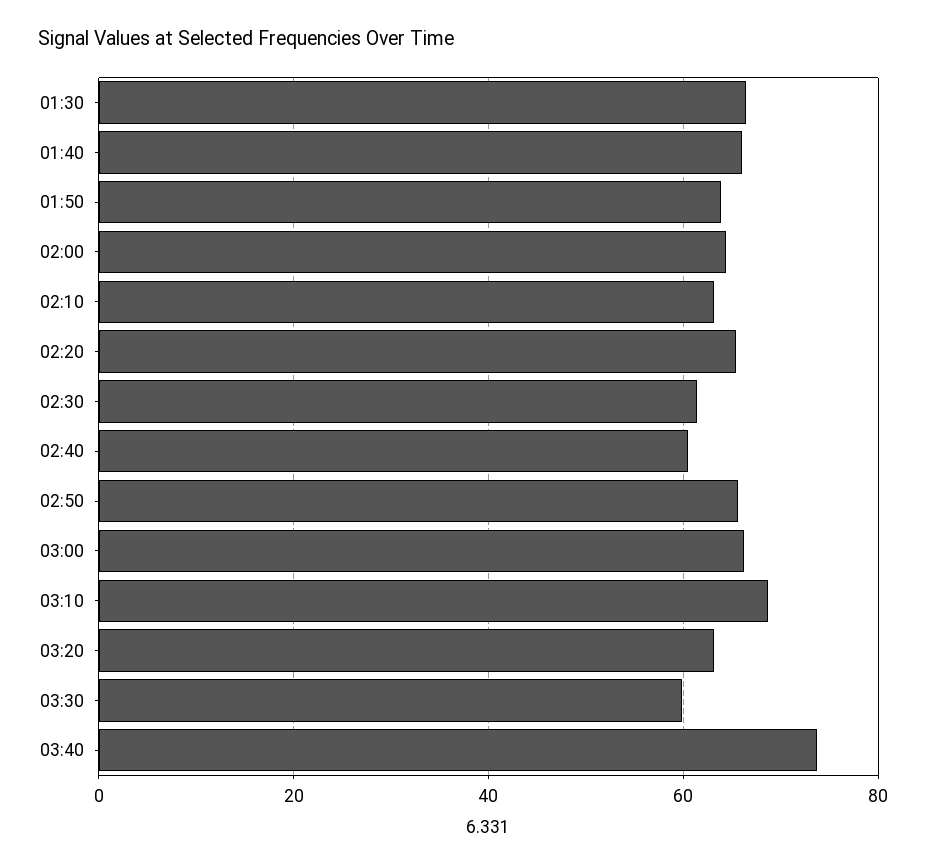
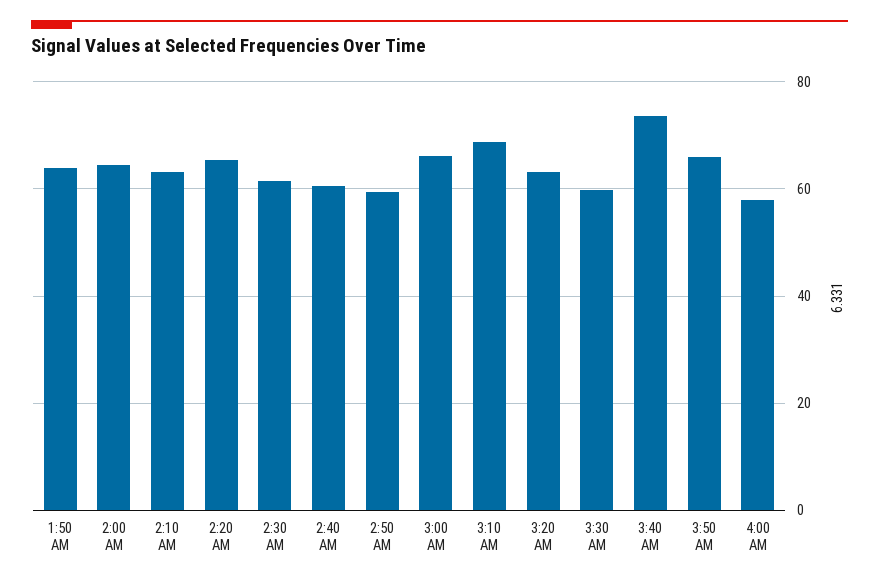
01:30: 66 -> none
01:40: 66 -> none
02:50: 66 -> 60
3:50 AM: none -> 66
4:00 AM: none -> 58

